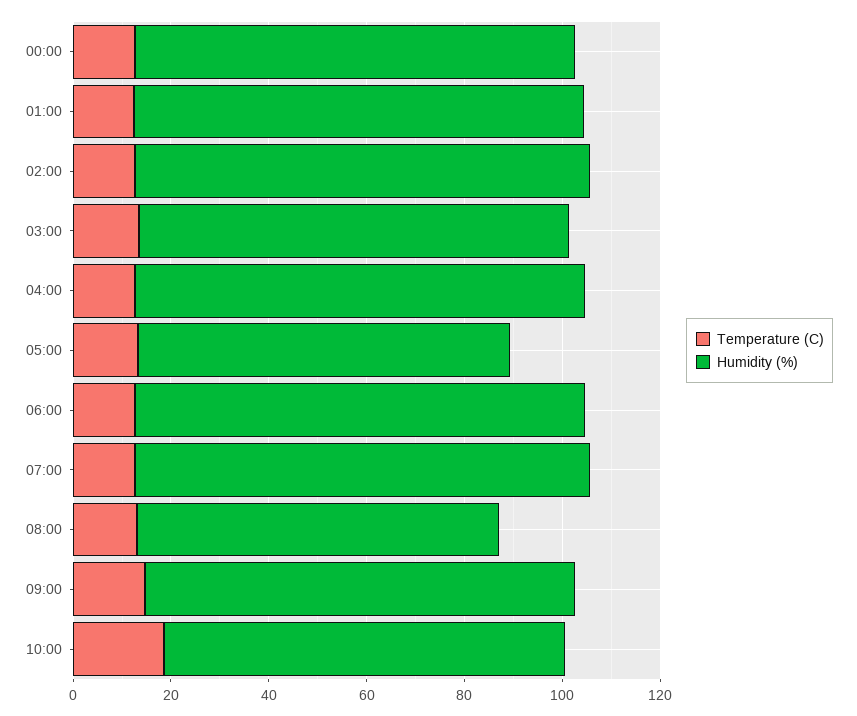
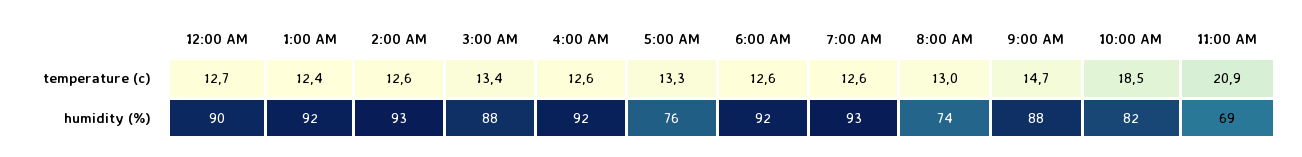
Temperature (C), 11:00 AM: none -> 20.9
Humidity (%), 11:00 AM: none -> 69

